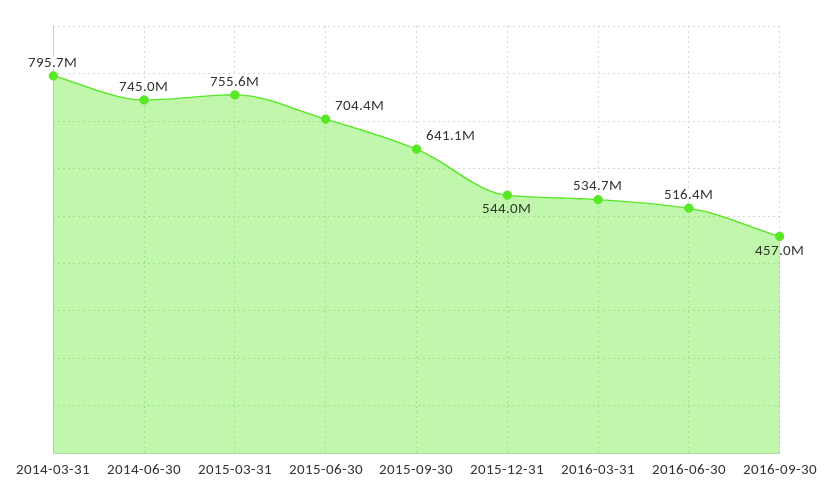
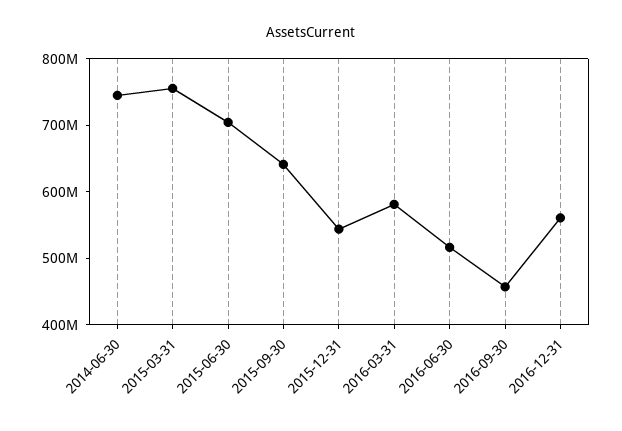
2014-03-31: 795700000 -> none
2016-03-31: 534700000 -> 580000000
2016-12-31: none -> 560000000

